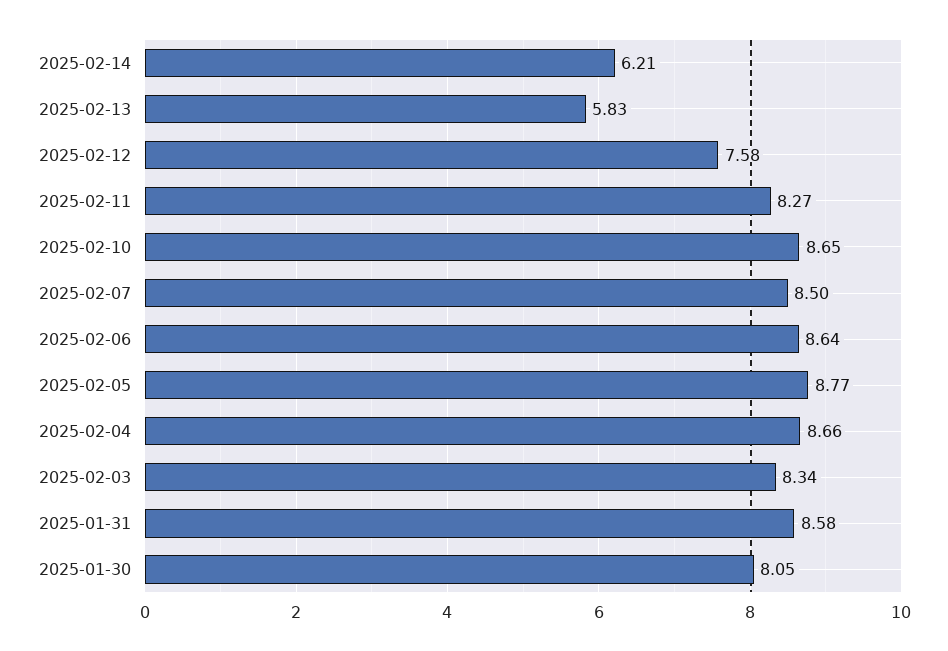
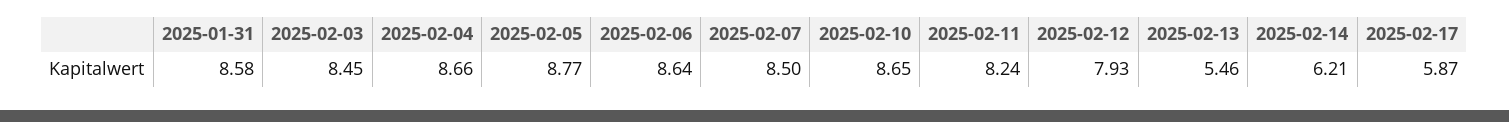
2025-02-13: 5.83 -> 5.46
2025-02-12: 7.58 -> 7.93
2025-02-11: 8.27 -> 8.24
2025-02-03: 8.34 -> 8.45
2025-01-30: 8.05 -> none
2025-02-17: none -> 5.87

